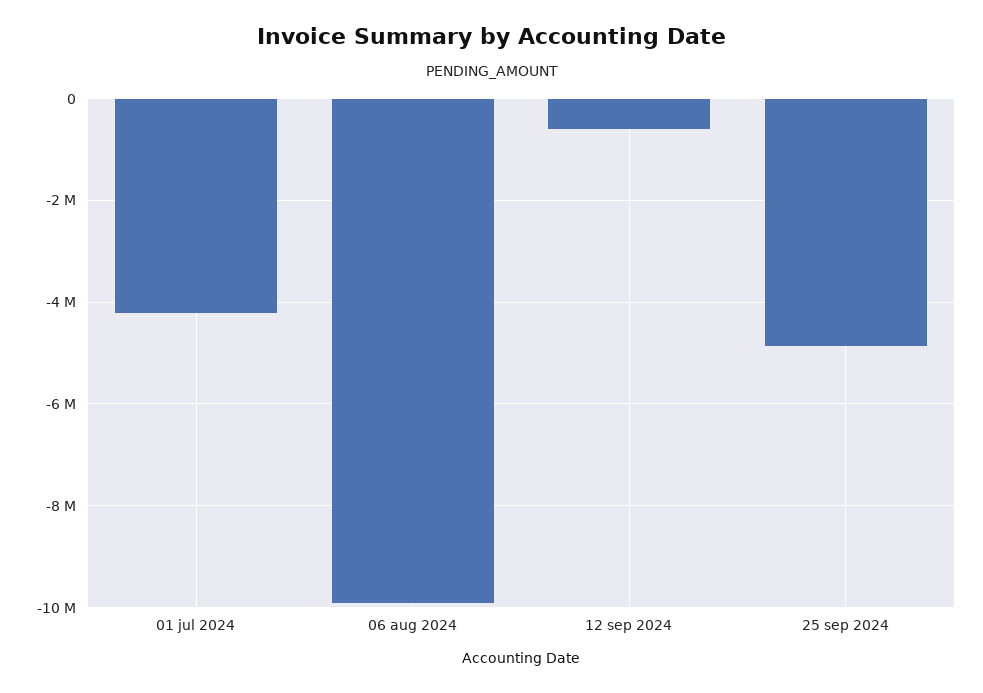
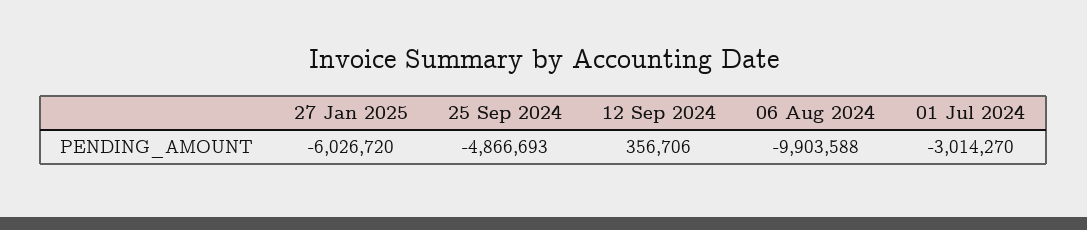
01 jul 2024: -4200000 -> -3014270
12 sep 2024: -600000 -> 356706
27 Jan 2025: none -> -6026720

